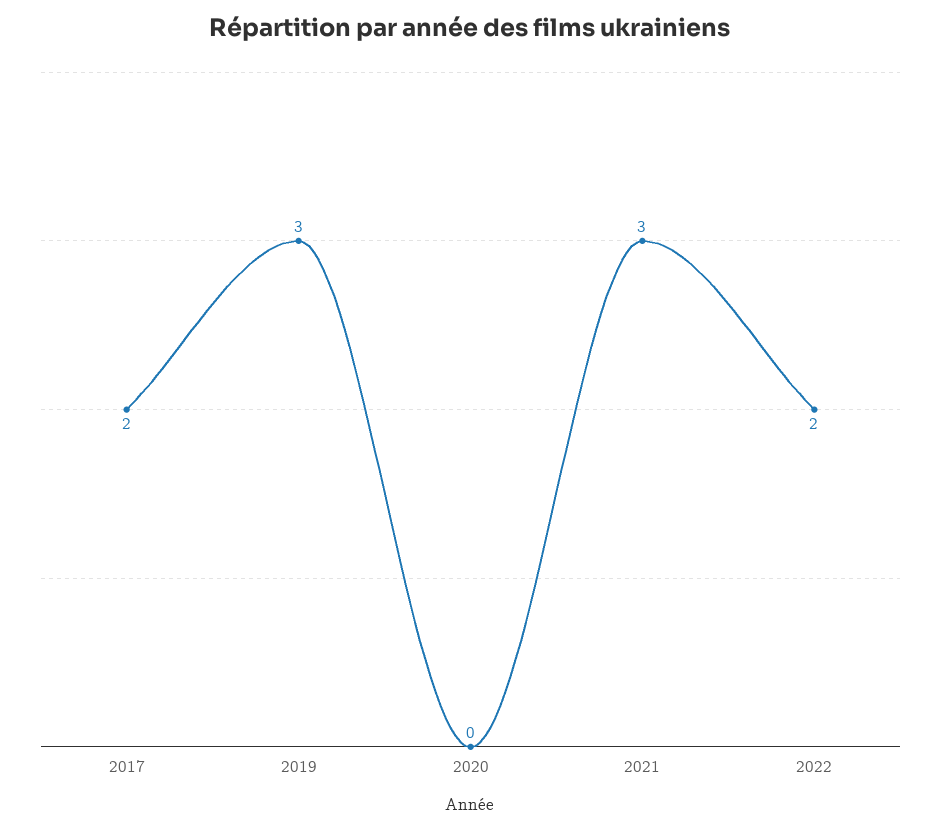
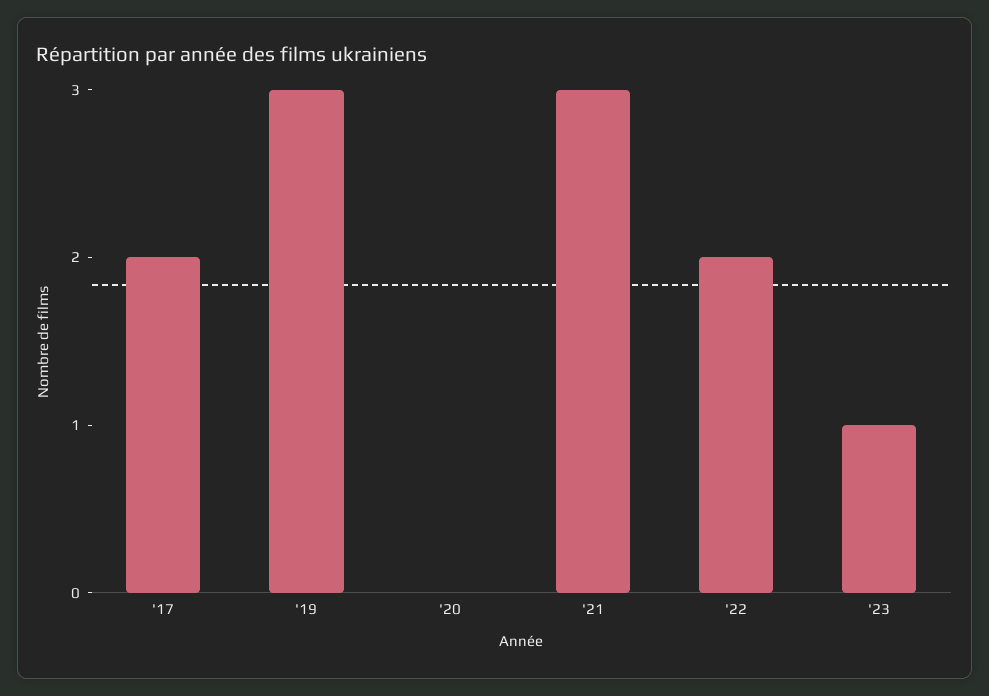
'23: none -> 1

